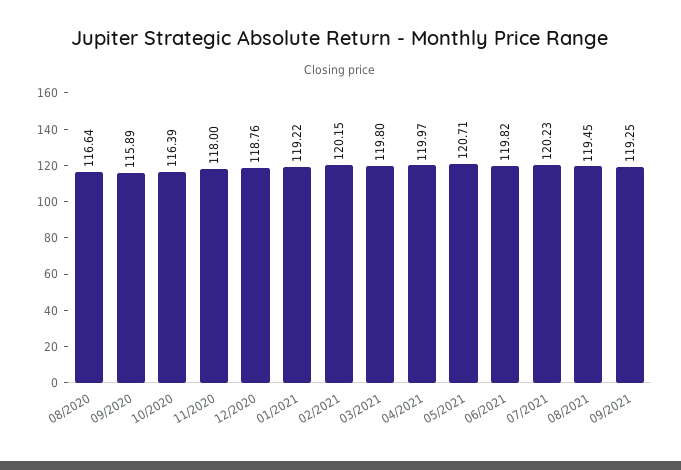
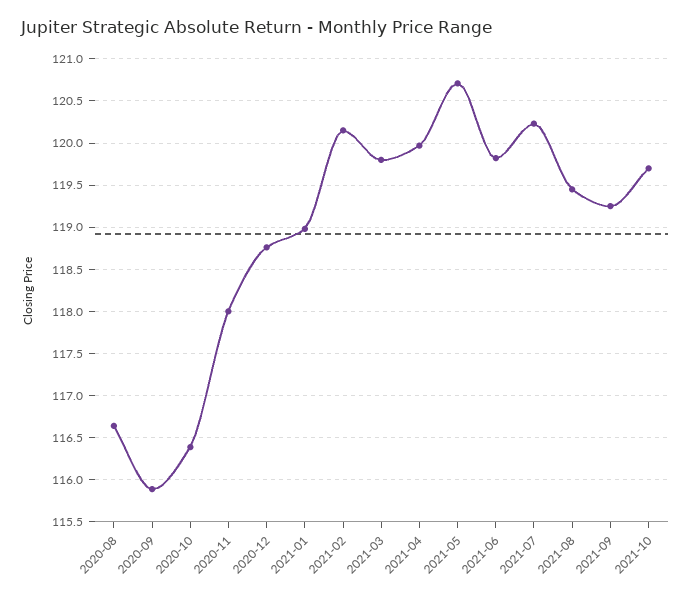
01/2021: 119.22 -> 119
2021-10: none -> 119.7

